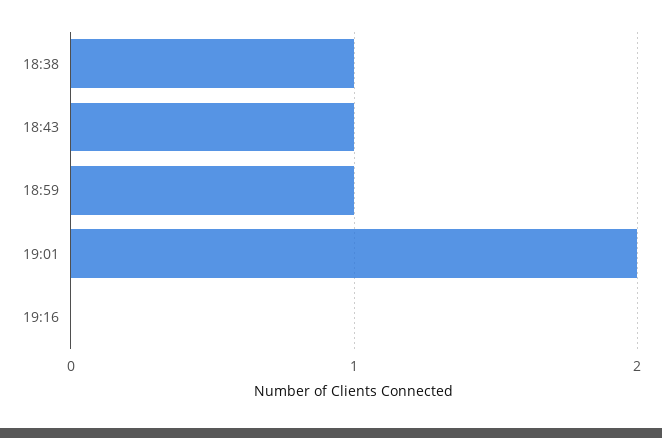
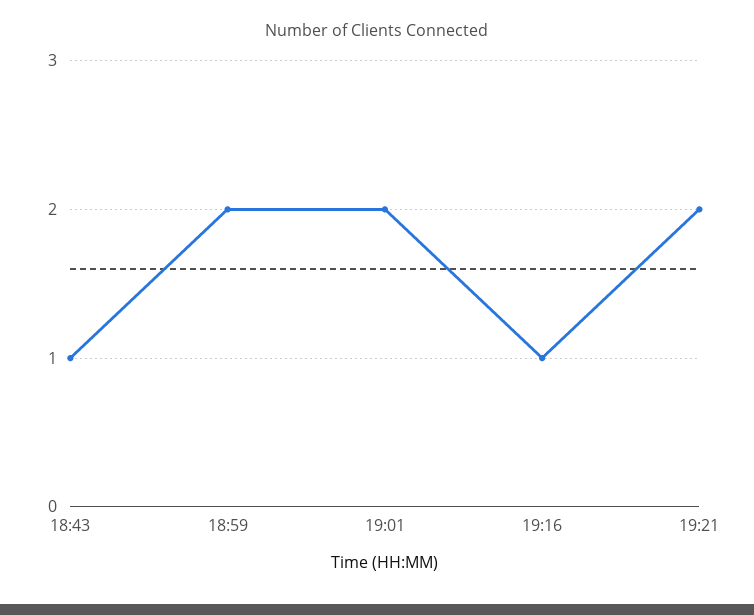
18:38: 1 -> none
18:59: 1 -> 2
19:16: 0 -> 1
19:21: none -> 2

